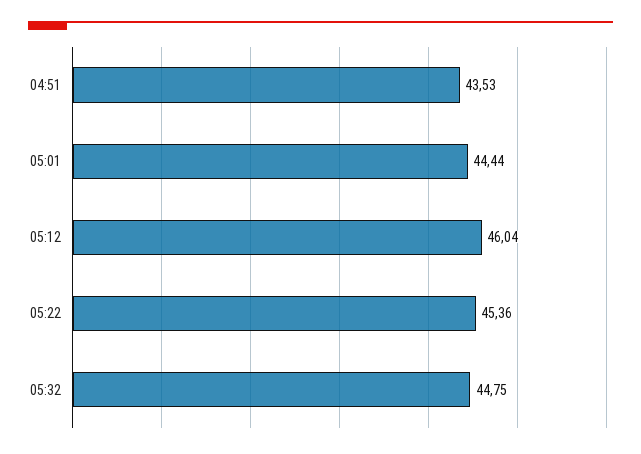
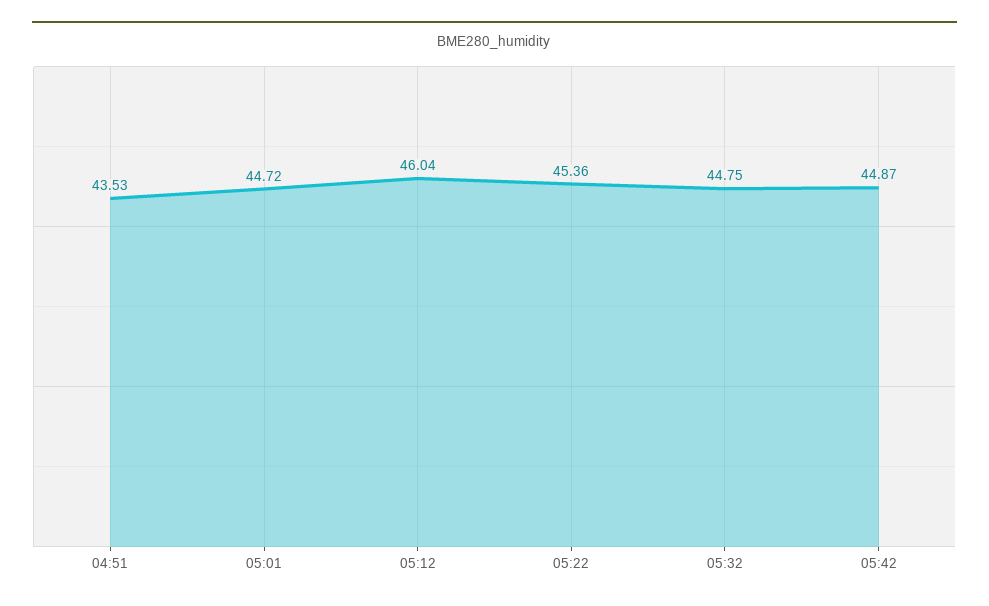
05:01: 44.44 -> 44.72
05:42: none -> 44.87

